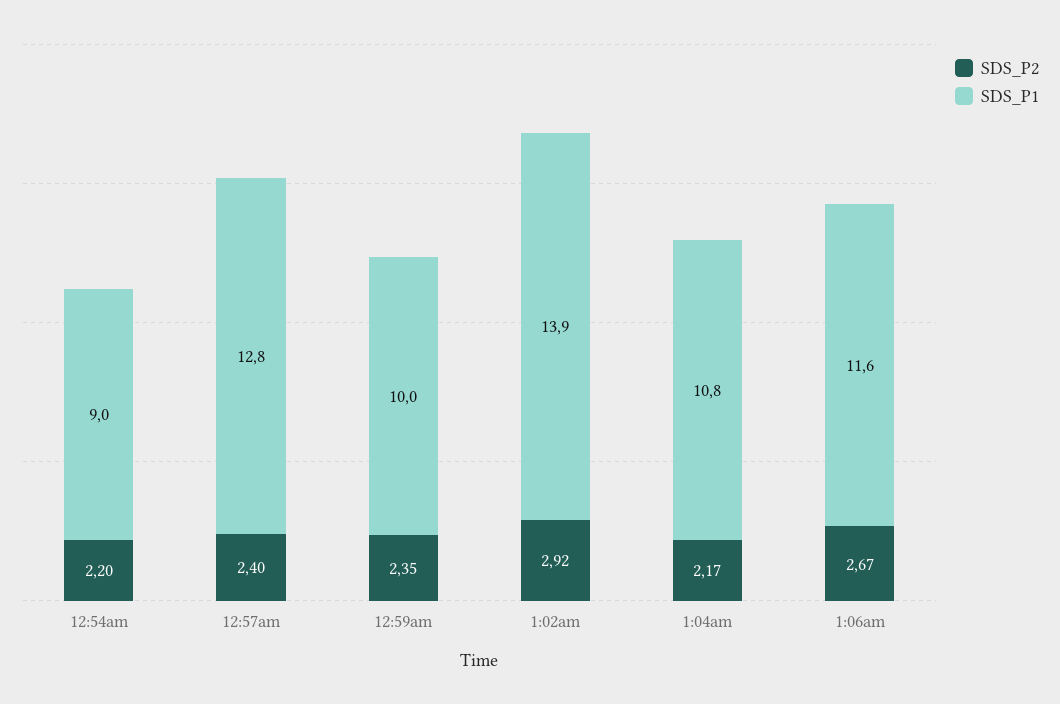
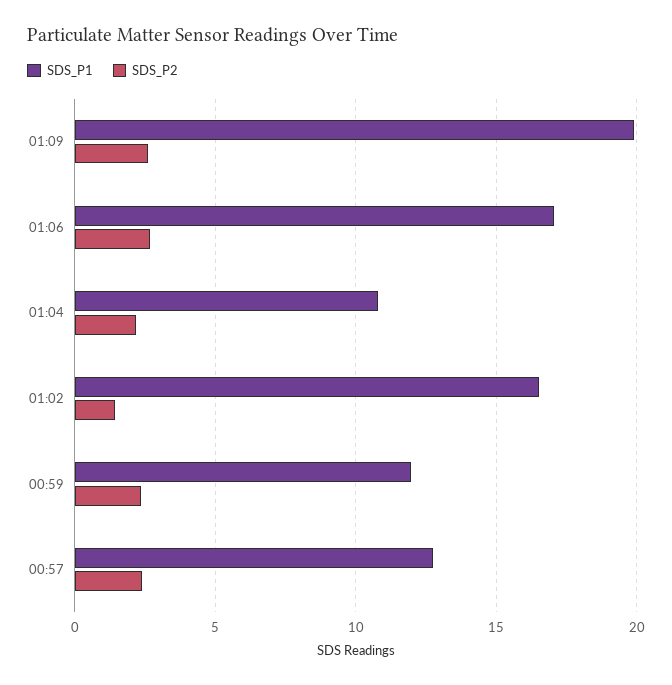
SDS_P2, 12:54am: 2.2 -> none
SDS_P1, 12:54am: 9 -> none
SDS_P1, 12:59am: 10 -> 12
SDS_P2, 1:02am: 2.92 -> 1.5
SDS_P1, 1:02am: 13.9 -> 16.5
SDS_P1, 1:06am: 11.6 -> 17
SDS_P1, 01:09: none -> 20
SDS_P2, 01:09: none -> 2.5

